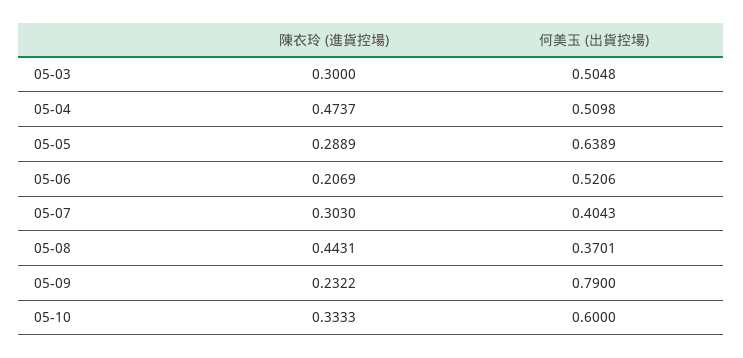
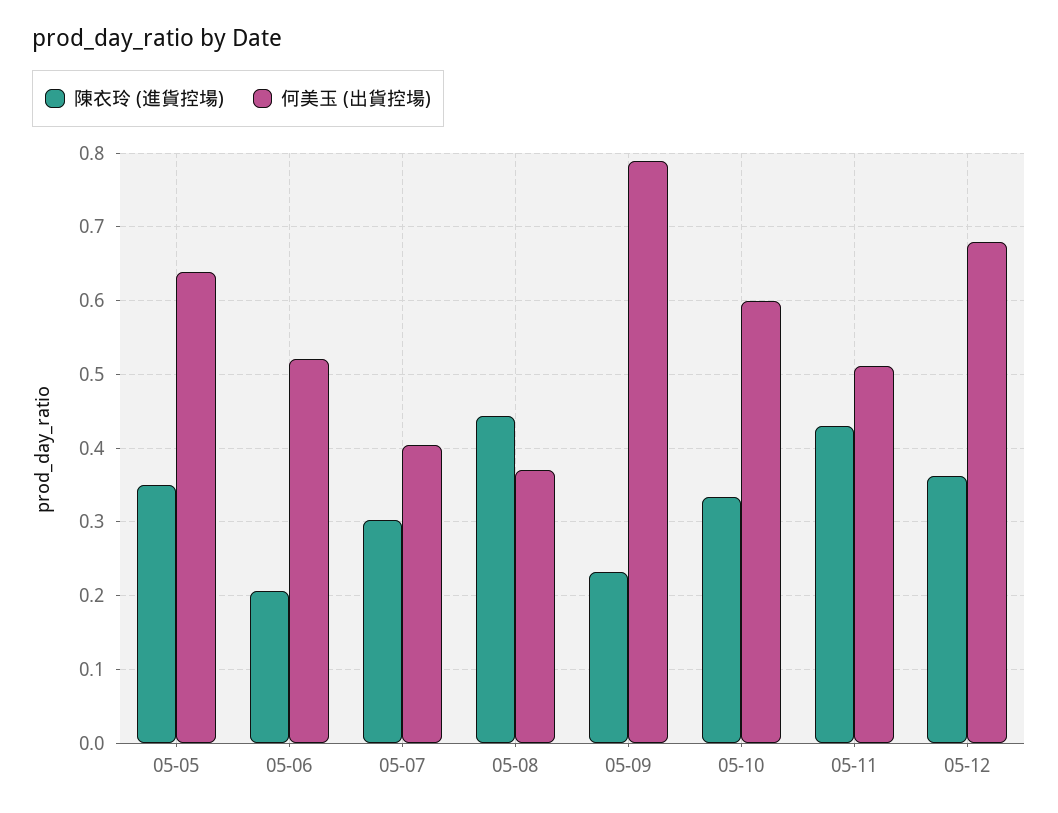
陳衣玲 (進貨控場), 05-03: 0.3 -> none
何美玉 (出貨控場), 05-03: 0.5048 -> none
陳衣玲 (進貨控場), 05-04: 0.4737 -> none
何美玉 (出貨控場), 05-04: 0.5098 -> none
陳衣玲 (進貨控場), 05-05: 0.2889 -> 0.35
陳衣玲 (進貨控場), 05-11: none -> 0.43
何美玉 (出貨控場), 05-11: none -> 0.51
陳衣玲 (進貨控場), 05-12: none -> 0.36
何美玉 (出貨控場), 05-12: none -> 0.68

